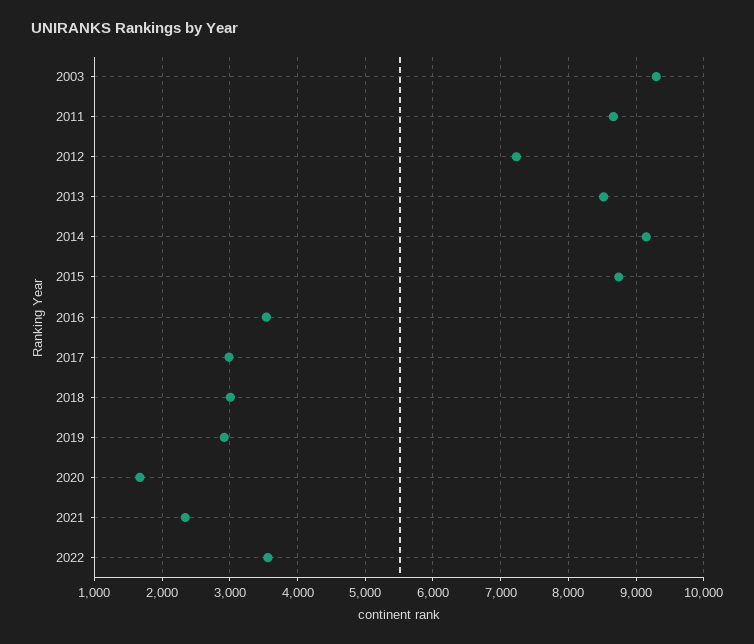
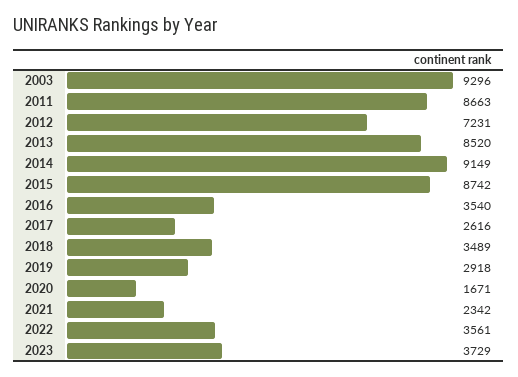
2017: 3000 -> 2616
2018: 3000 -> 3489
2023: none -> 3729

